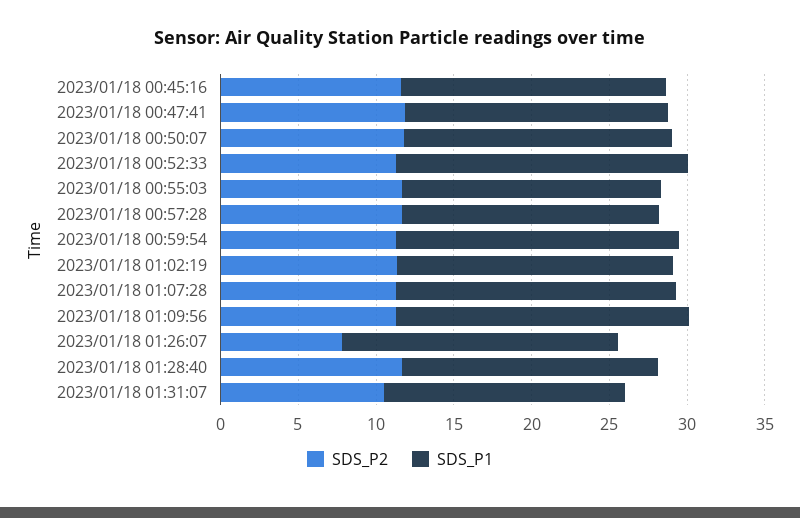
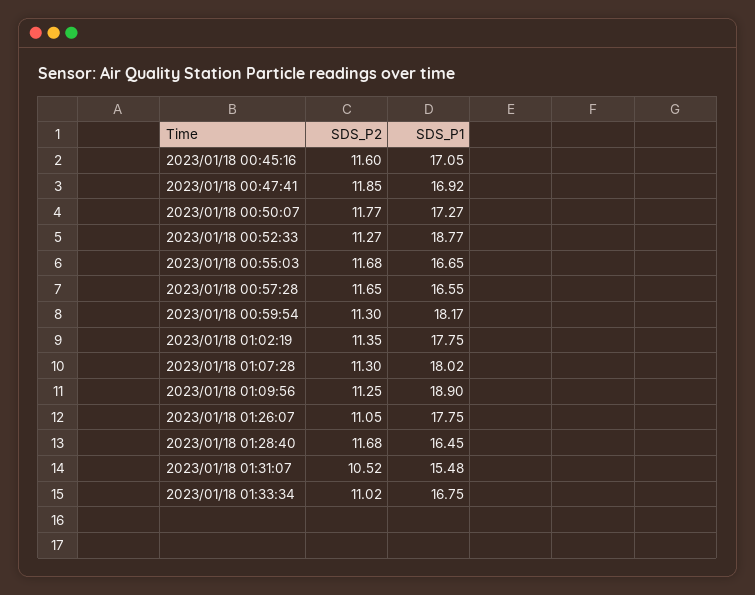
SDS_P2, 2023/01/18 01:26:07: 8 -> 11.05
SDS_P2, 2023/01/18 01:33:34: none -> 11.02
SDS_P1, 2023/01/18 01:33:34: none -> 16.75

